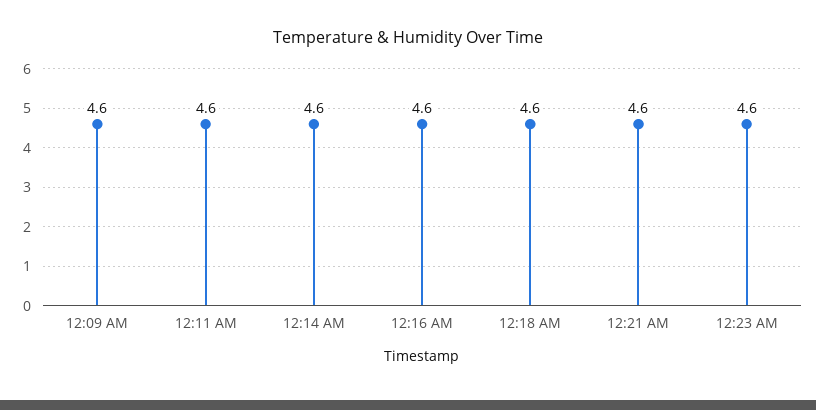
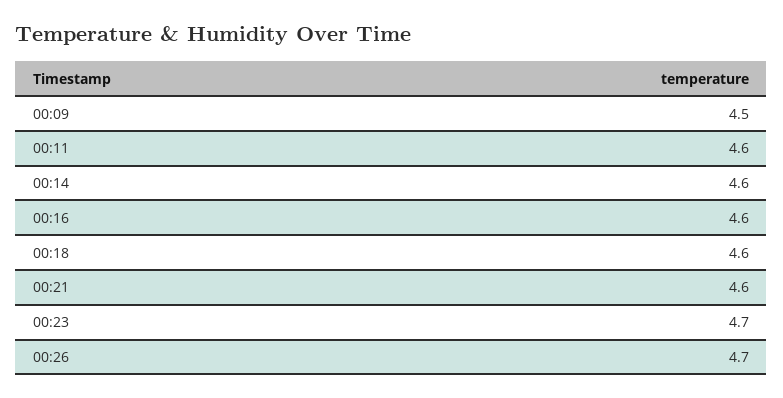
12:09 AM: 4.6 -> 4.5
12:23 AM: 4.6 -> 4.7
00:26: none -> 4.7

